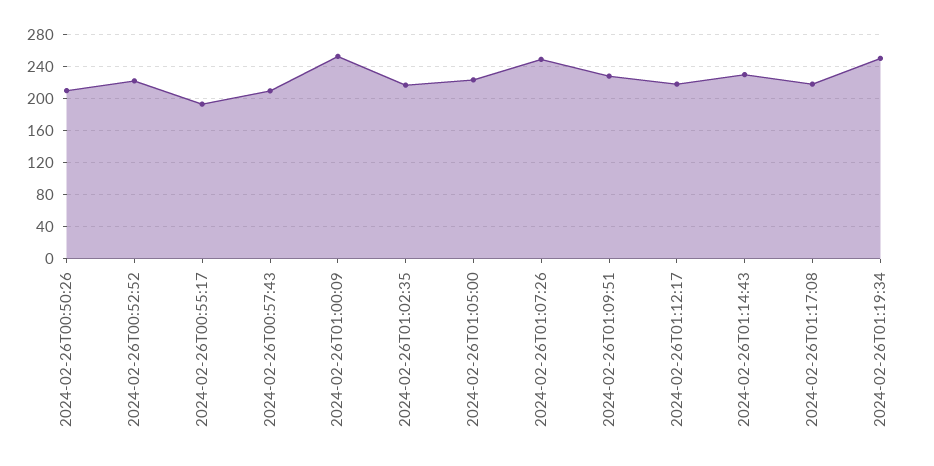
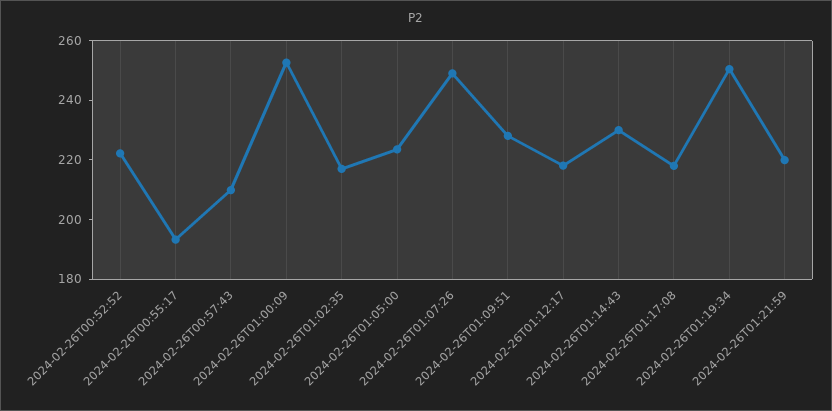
2024-02-26T00:50:26: 210 -> none
2024-02-26T01:21:59: none -> 220

